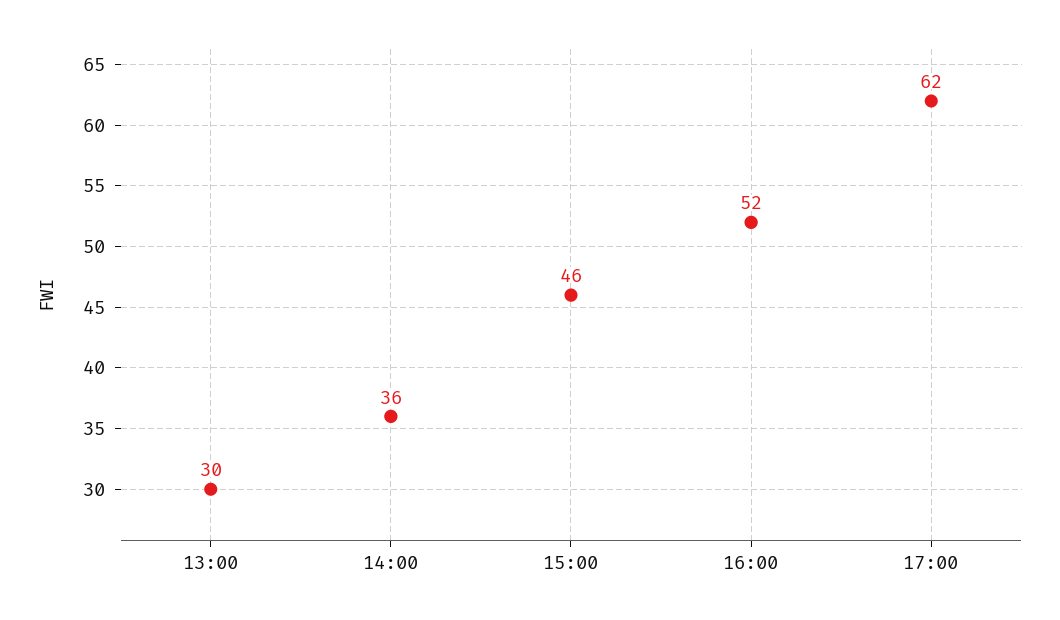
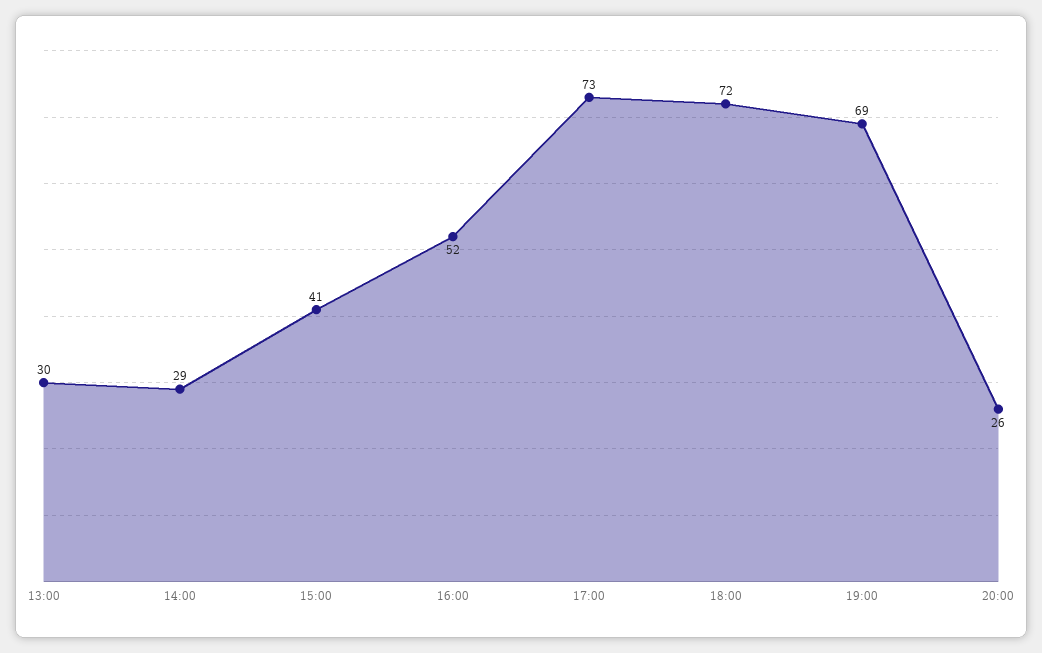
14:00: 36 -> 29
15:00: 46 -> 41
17:00: 62 -> 73
18:00: none -> 72
19:00: none -> 69
20:00: none -> 26

